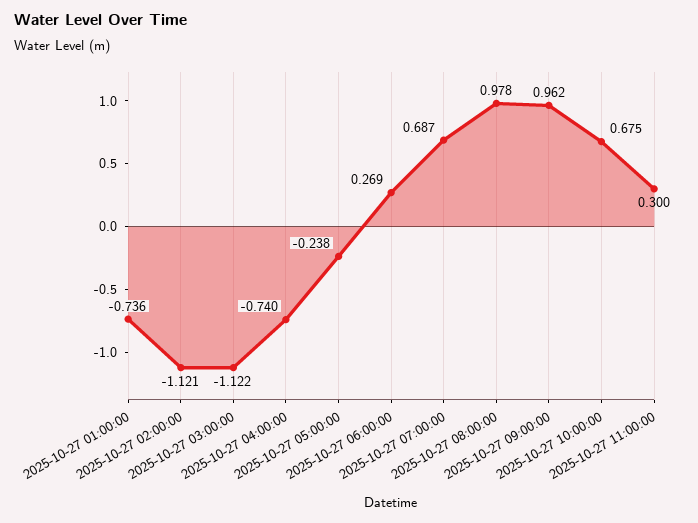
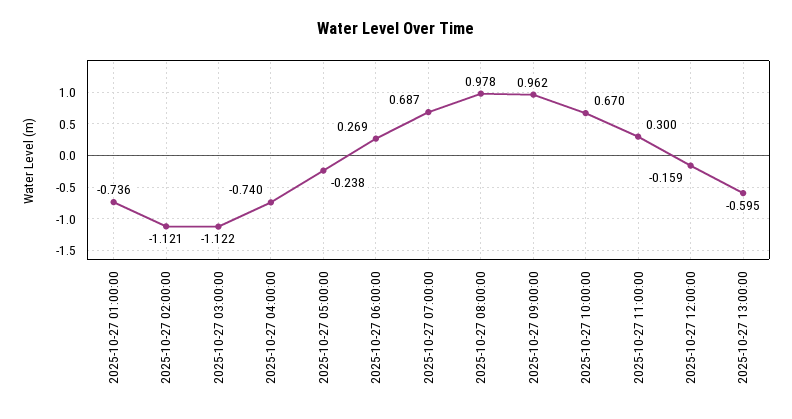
2025-10-27 10:00:00: 0.675 -> 0.67
2025-10-27 12:00:00: none -> -0.159
2025-10-27 13:00:00: none -> -0.595

